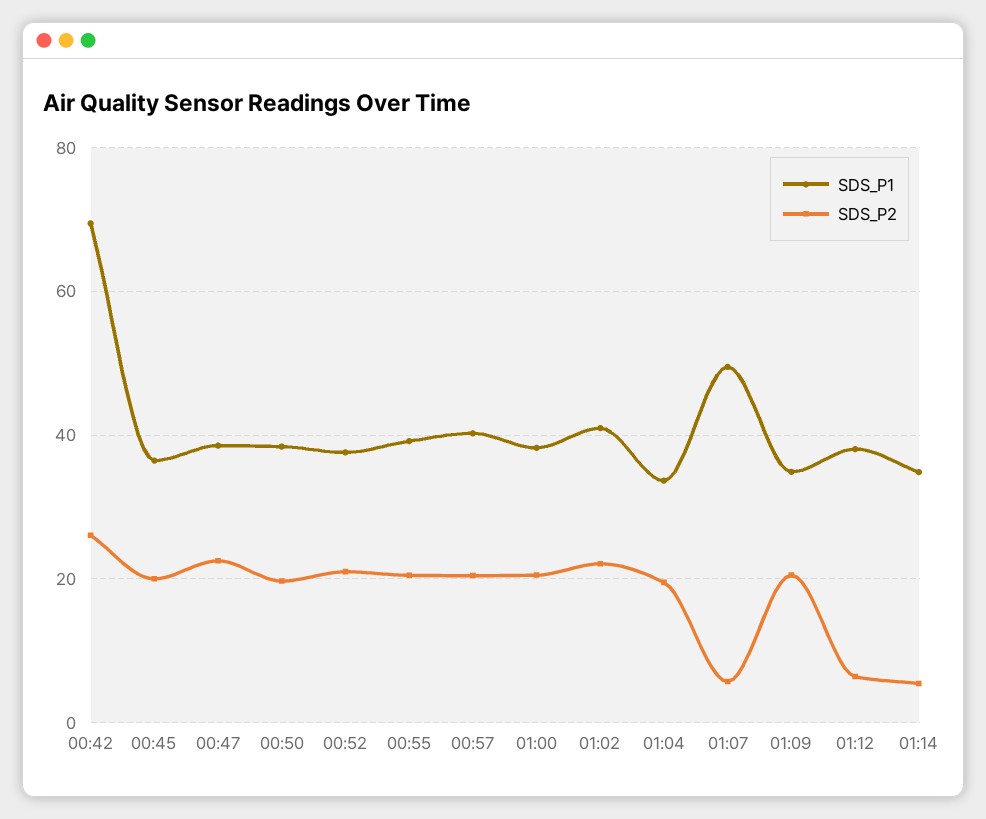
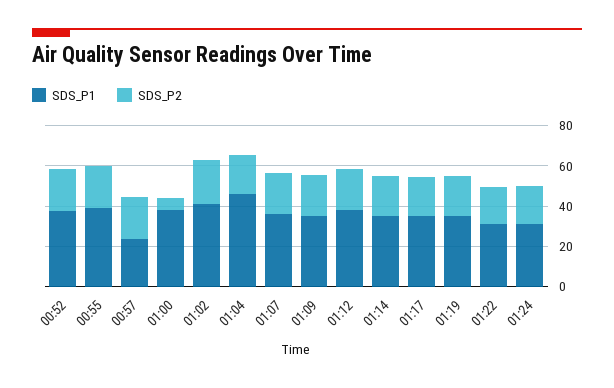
SDS_P1, 00:42: 70 -> none
SDS_P2, 00:42: 26 -> none
SDS_P1, 00:45: 36 -> none
SDS_P2, 00:45: 20 -> none
SDS_P1, 00:47: 38 -> none
SDS_P2, 00:47: 22 -> none
SDS_P1, 00:50: 38 -> none
SDS_P2, 00:50: 20 -> none
SDS_P1, 00:57: 40 -> 25
SDS_P2, 01:00: 20 -> 5
SDS_P1, 01:04: 34 -> 45
SDS_P1, 01:07: 50 -> 35
SDS_P2, 01:07: 6 -> 20
SDS_P2, 01:12: 6 -> 20
SDS_P2, 01:14: 6 -> 20
SDS_P1, 01:17: none -> 35
SDS_P2, 01:17: none -> 20
SDS_P1, 01:19: none -> 35
SDS_P2, 01:19: none -> 20
SDS_P1, 01:22: none -> 30
SDS_P2, 01:22: none -> 20
SDS_P1, 01:24: none -> 30
SDS_P2, 01:24: none -> 20

